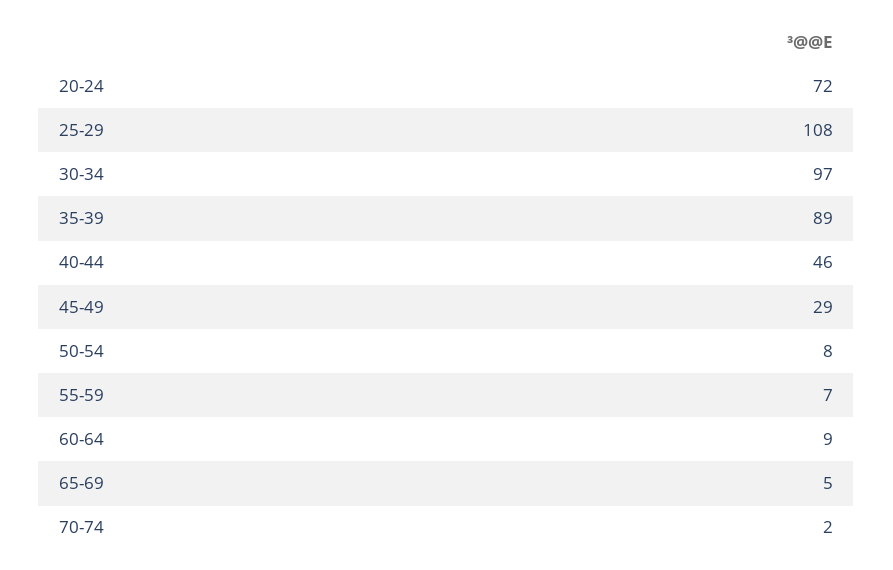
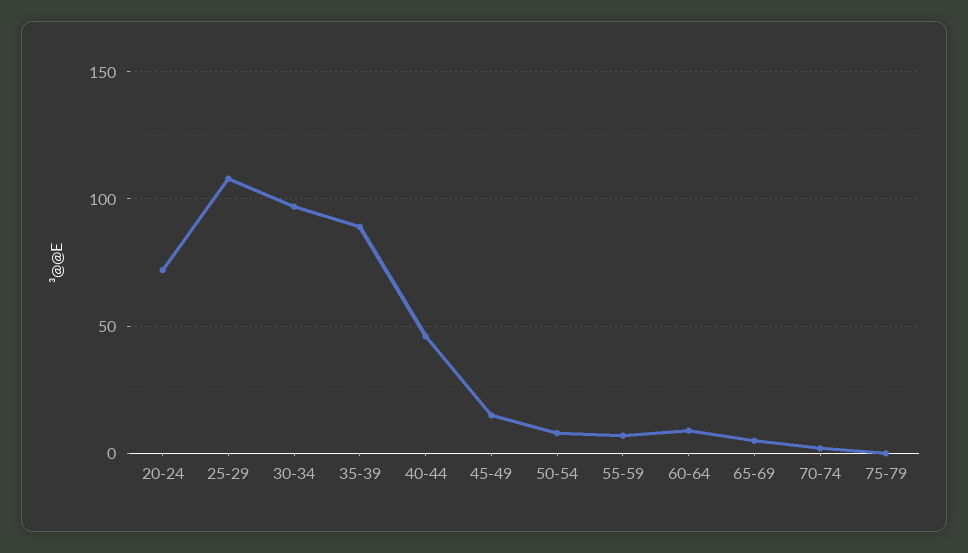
45-49: 29 -> 15
75-79: none -> 0

